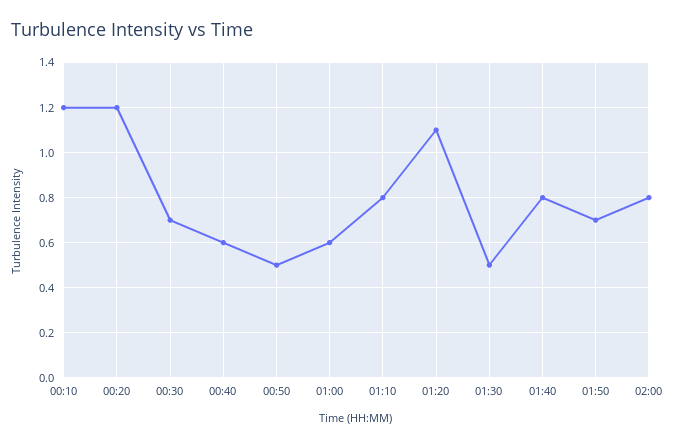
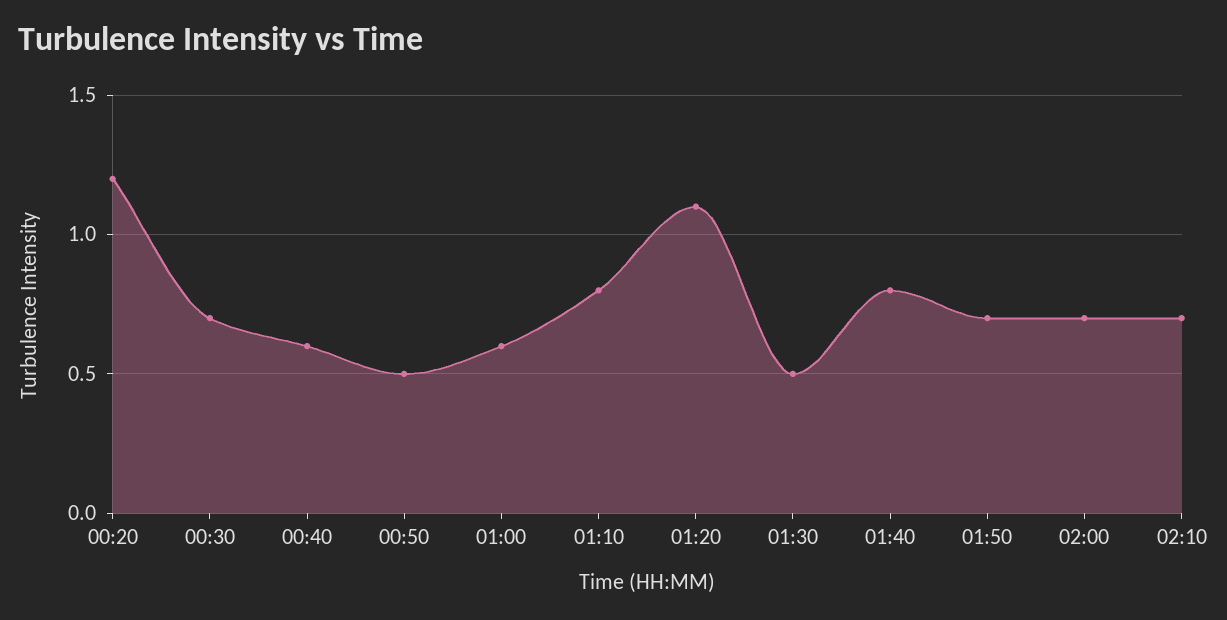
00:10: 1.2 -> none
02:00: 0.8 -> 0.7
02:10: none -> 0.7

